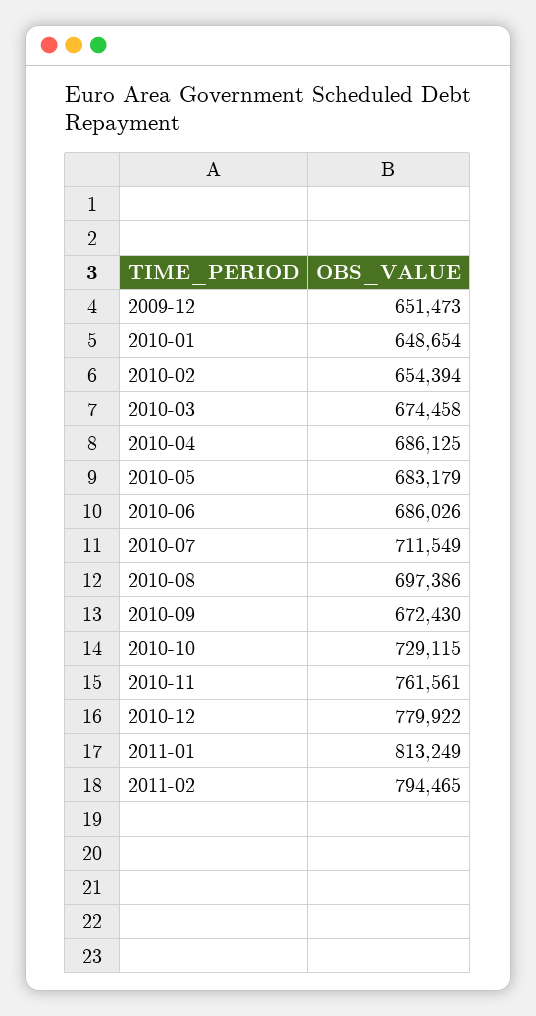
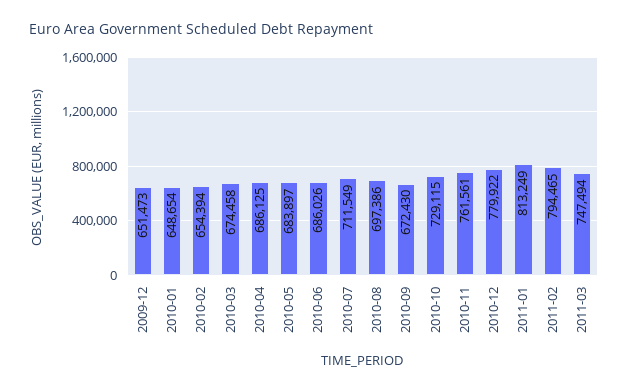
2010-05: 683179 -> 683897
2011-03: none -> 747494

